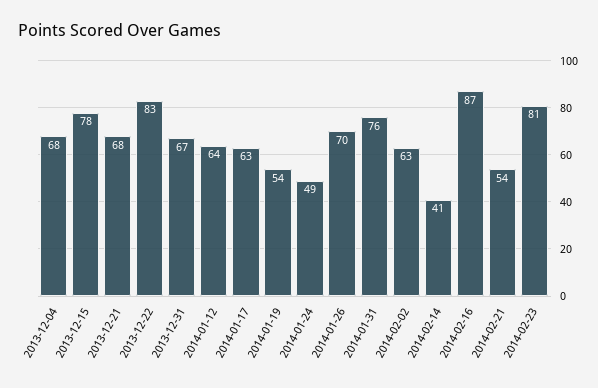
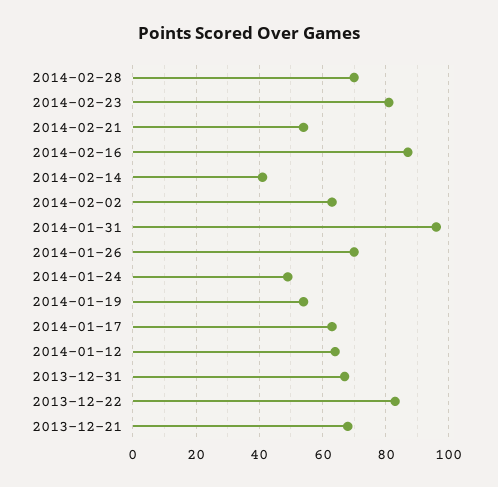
2013-12-04: 68 -> none
2013-12-15: 78 -> none
2014-01-31: 76 -> 95
2014-02-28: none -> 70

